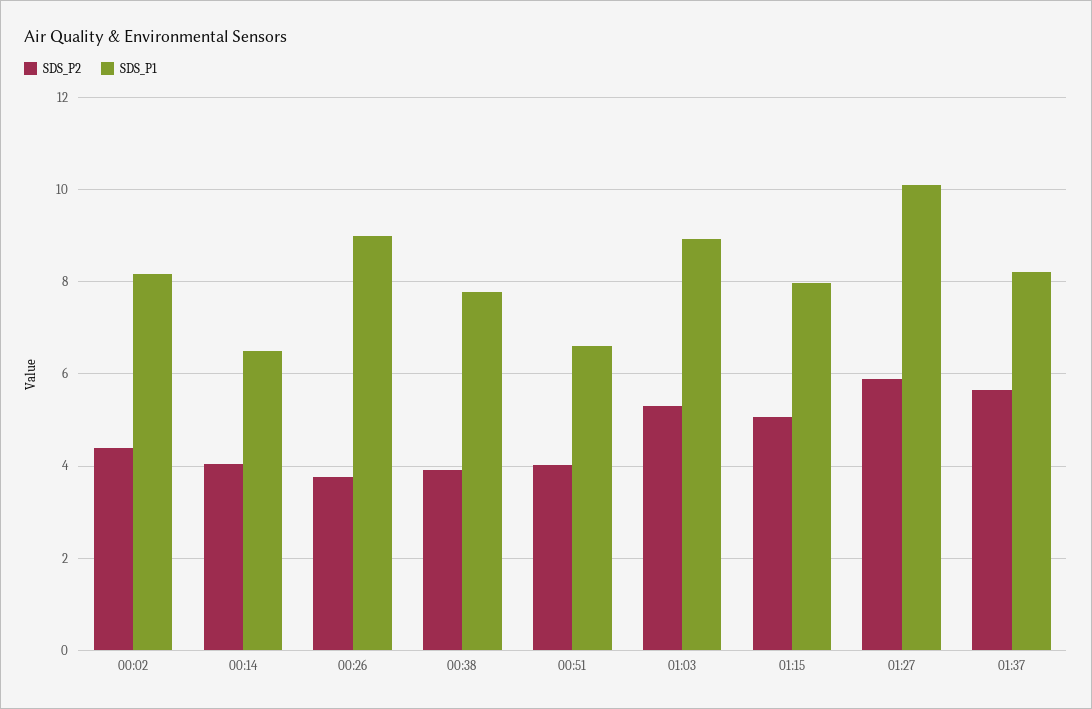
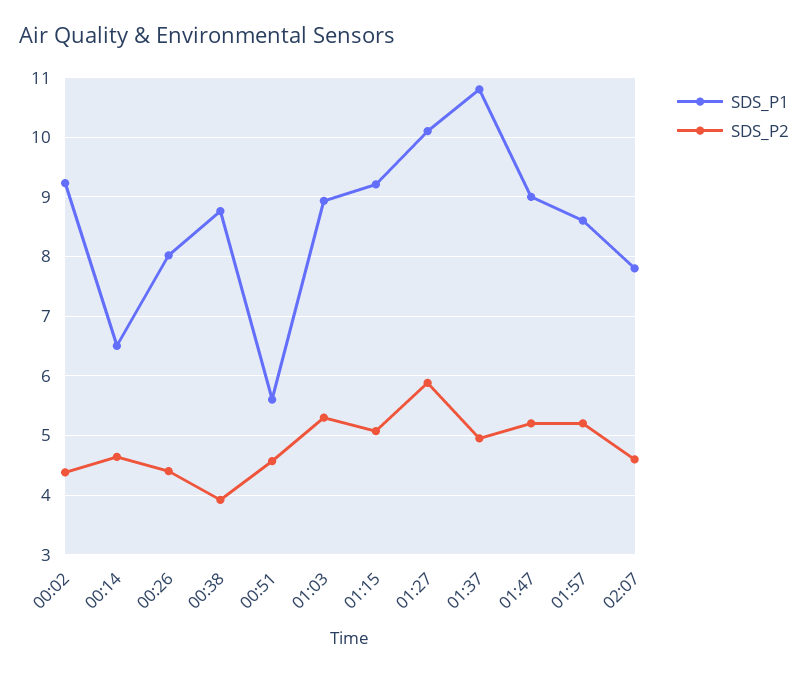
SDS_P1, 00:02: 8.2 -> 9.2
SDS_P2, 00:14: 4 -> 4.6
SDS_P2, 00:26: 3.8 -> 4.4
SDS_P1, 00:26: 9 -> 8
SDS_P1, 00:38: 7.8 -> 8.8
SDS_P2, 00:51: 4 -> 4.6
SDS_P1, 00:51: 6.6 -> 5.6
SDS_P1, 01:15: 8 -> 9.2
SDS_P2, 01:37: 5.6 -> 5
SDS_P1, 01:37: 8.2 -> 10.8
SDS_P1, 01:47: none -> 9
SDS_P2, 01:47: none -> 5.2
SDS_P1, 01:57: none -> 8.6
SDS_P2, 01:57: none -> 5.2
SDS_P1, 02:07: none -> 7.8
SDS_P2, 02:07: none -> 4.6

